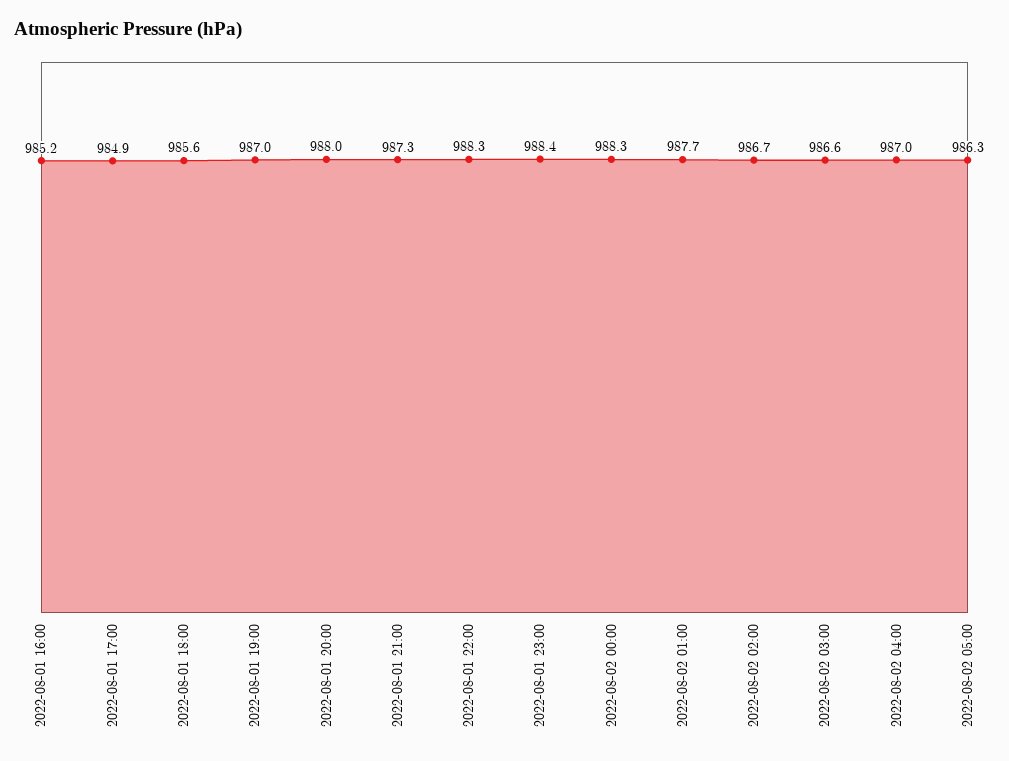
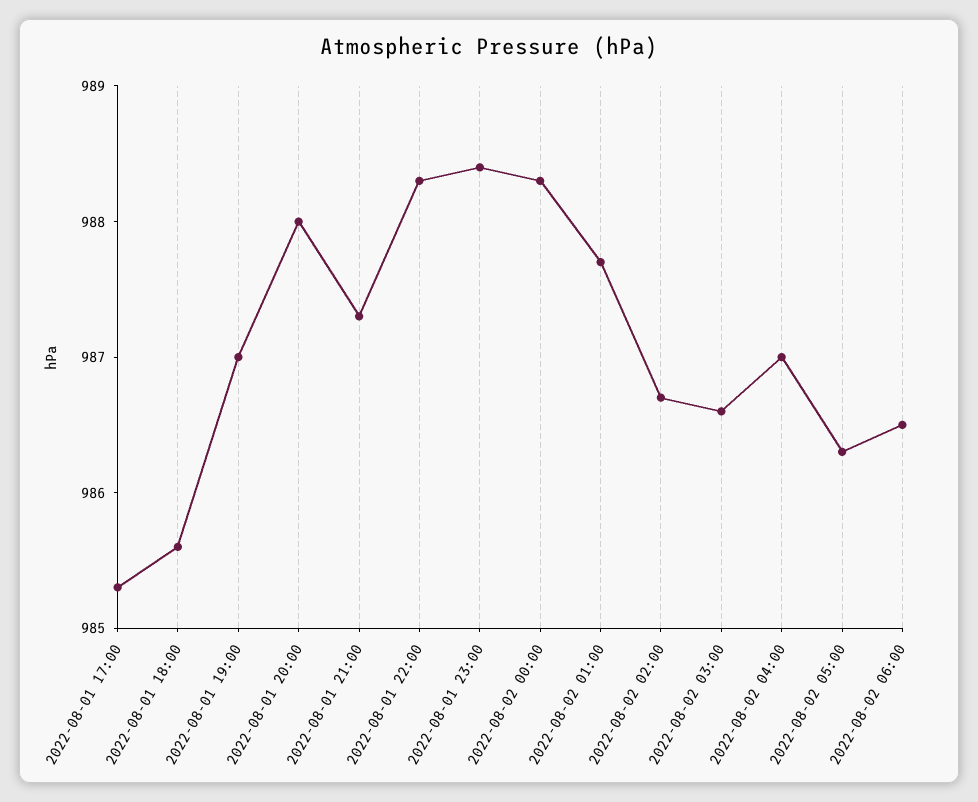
2022-08-01 16:00: 985.2 -> none
2022-08-01 17:00: 984.9 -> 985.3
2022-08-02 06:00: none -> 986.5

